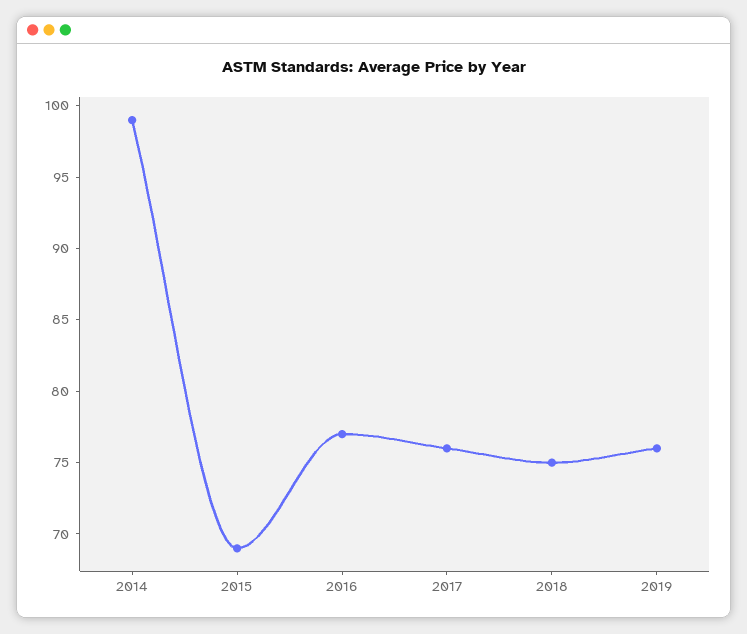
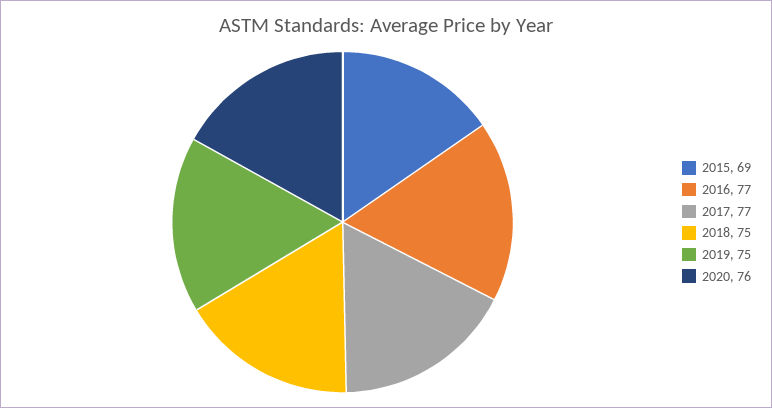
2014: 99 -> none
2017: 76 -> 77
2019: 76 -> 75
2020: none -> 76

